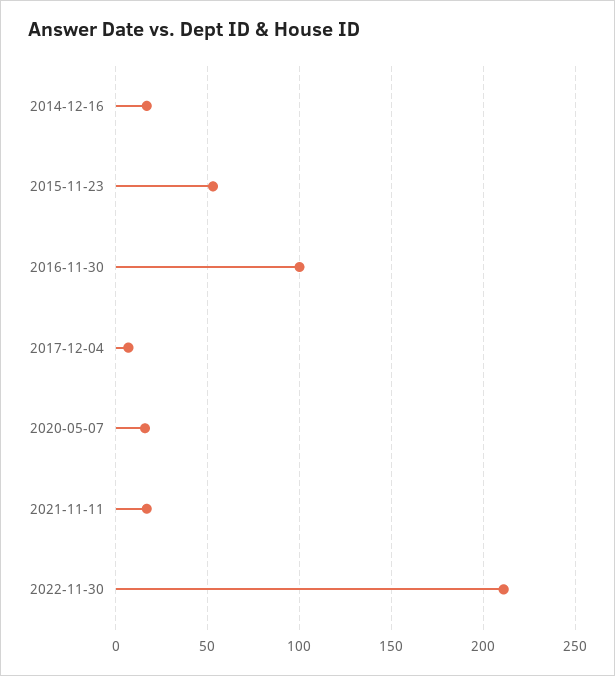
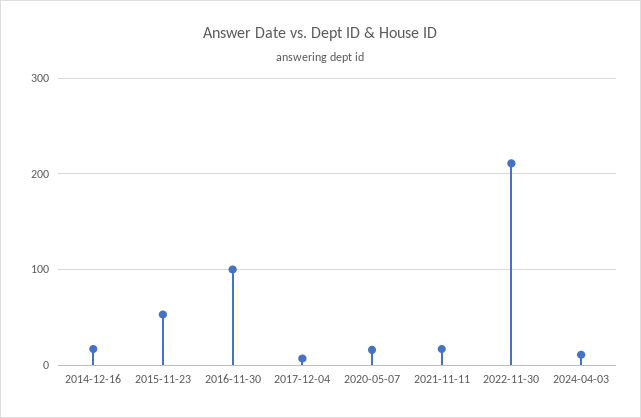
2024-04-03: none -> 10

